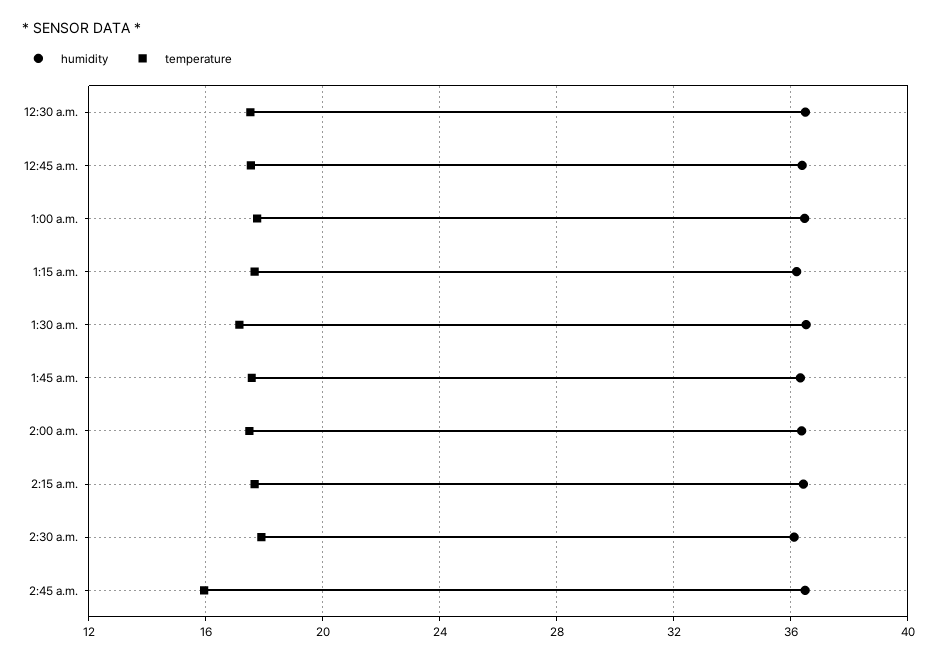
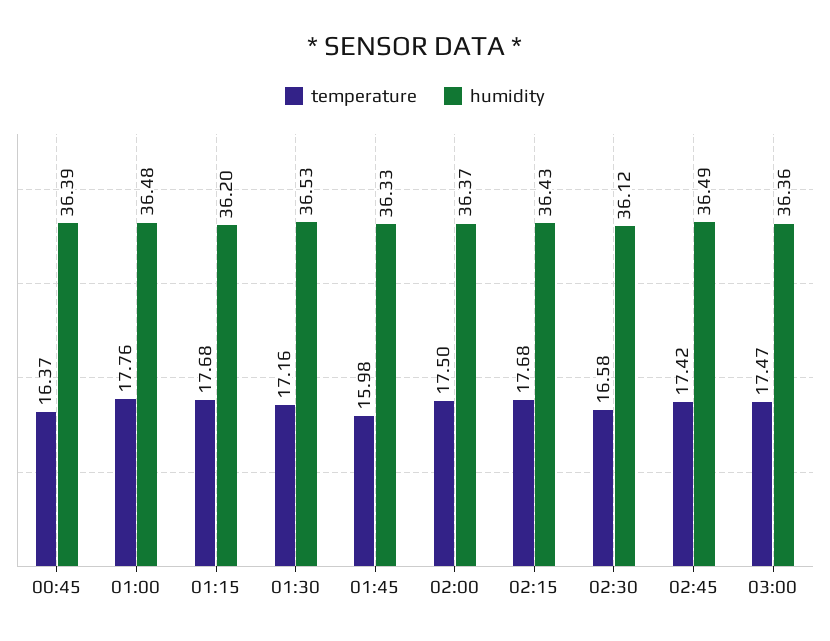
humidity, 12:30 a.m.: 36.5 -> none
temperature, 12:30 a.m.: 17.5 -> none
temperature, 12:45 a.m.: 17.5 -> 16.37
temperature, 1:45 a.m.: 17.5 -> 15.98
temperature, 2:30 a.m.: 18 -> 16.58
temperature, 2:45 a.m.: 16 -> 17.42
temperature, 03:00: none -> 17.47
humidity, 03:00: none -> 36.36

